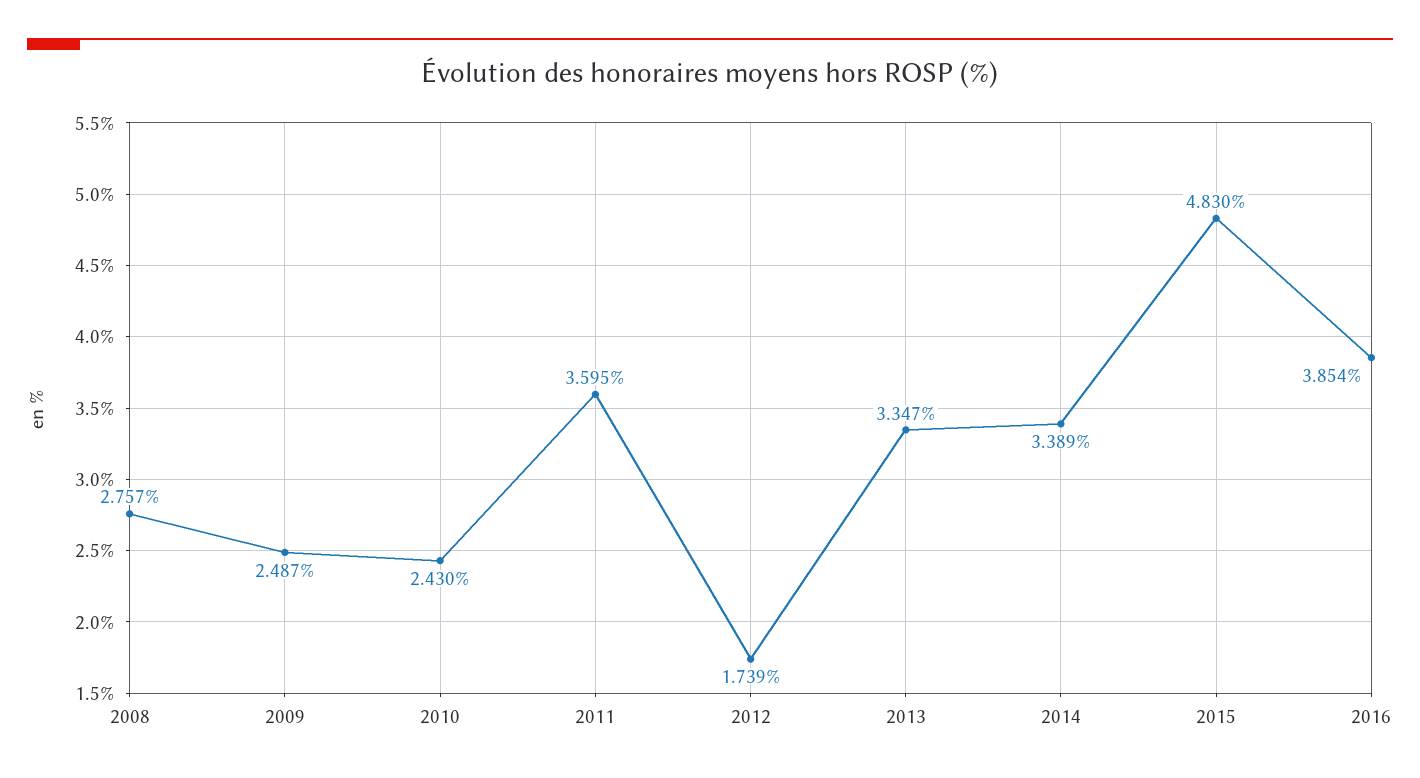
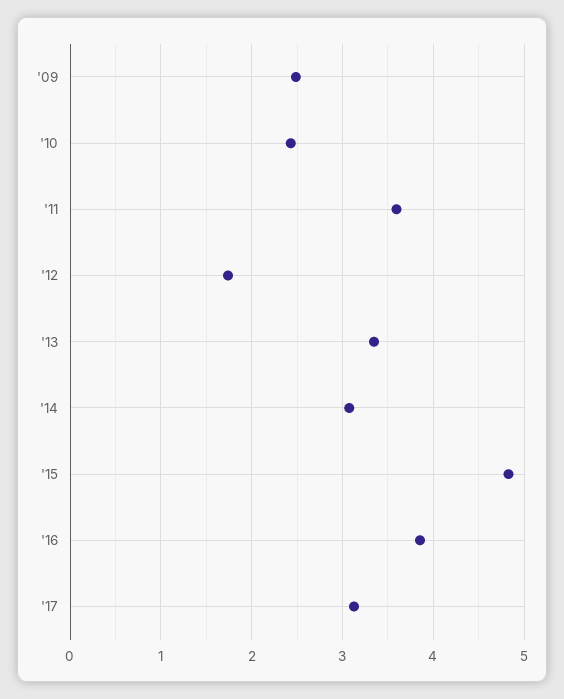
2008: 2.757 -> none
2014: 3.389 -> 3.1
'17: none -> 3.1

